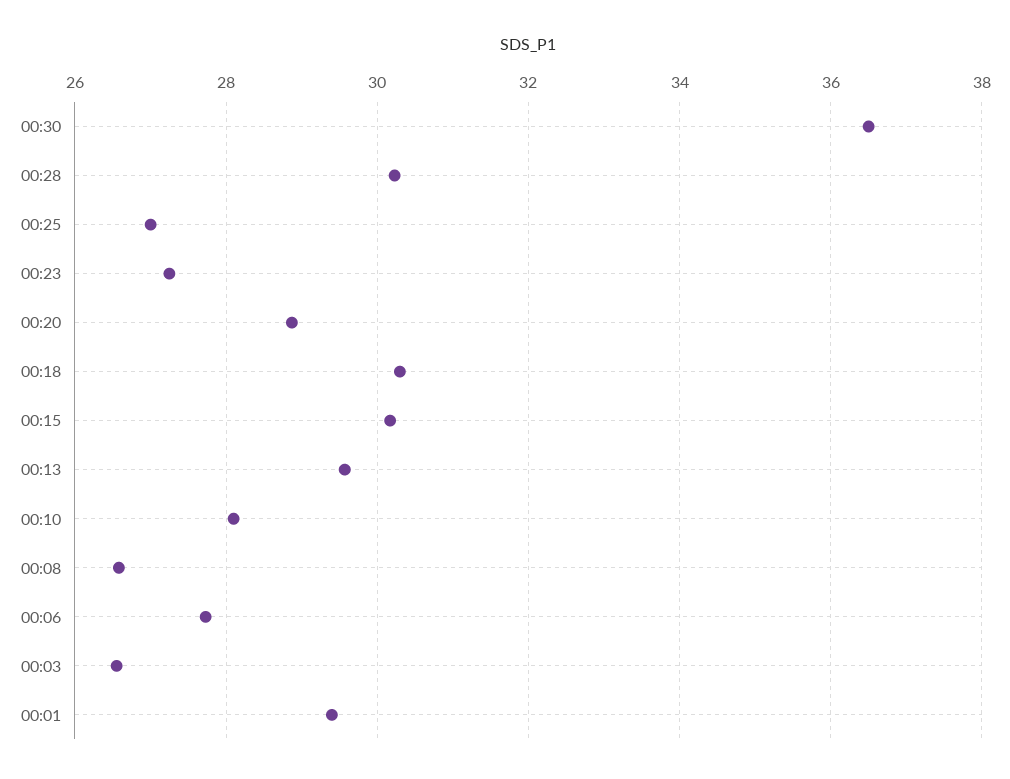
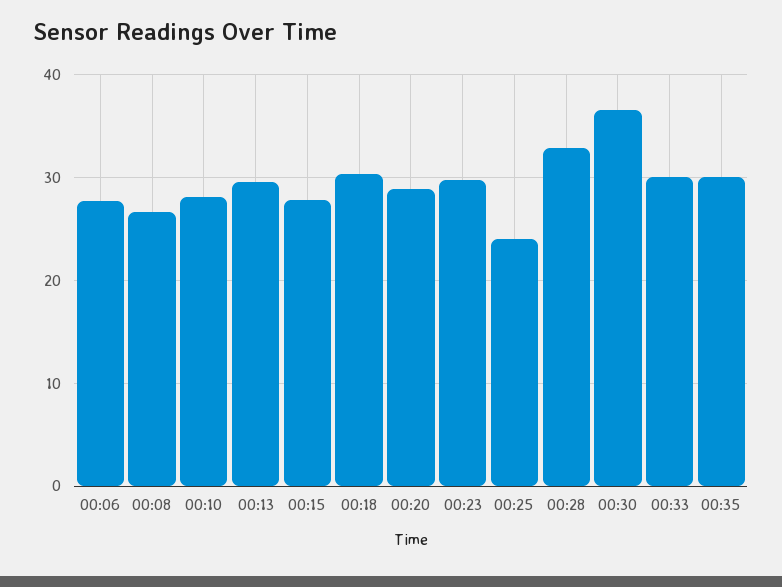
00:28: 30.2 -> 33
00:25: 27 -> 24
00:23: 27.2 -> 30
00:15: 30.2 -> 28
00:03: 26.6 -> none
00:01: 29.4 -> none
00:33: none -> 30
00:35: none -> 30

